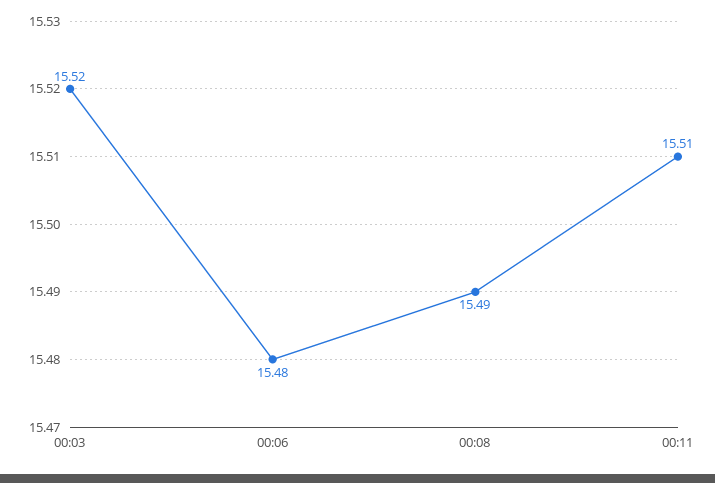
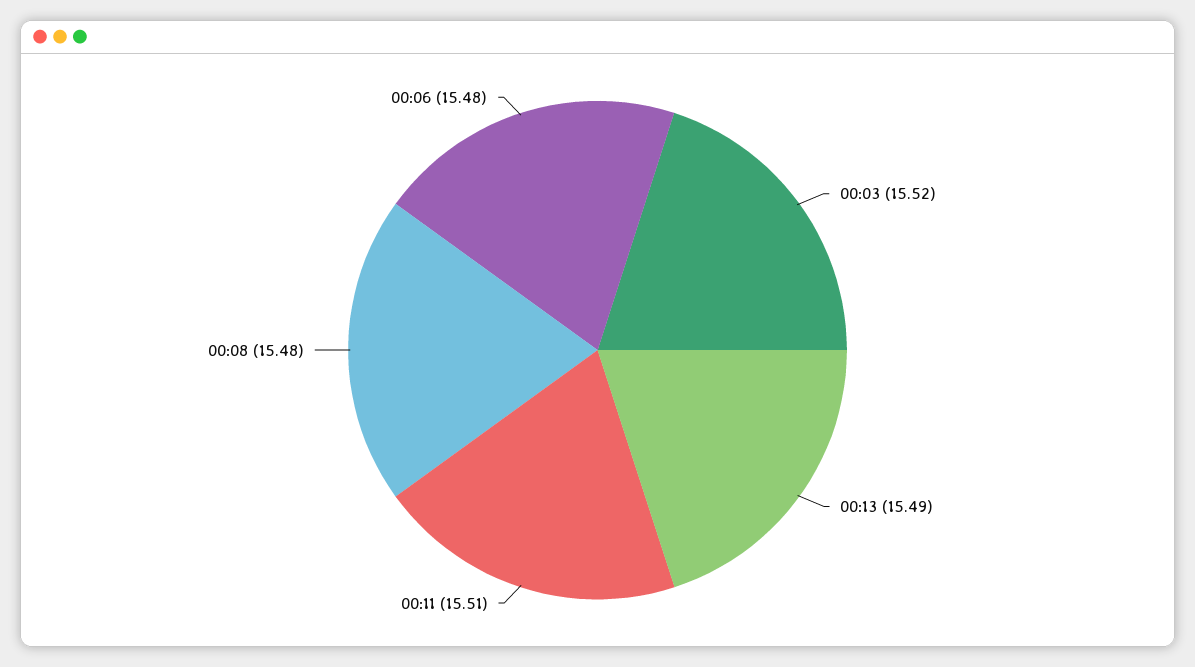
00:08: 15.49 -> 15.48
00:13: none -> 15.49

